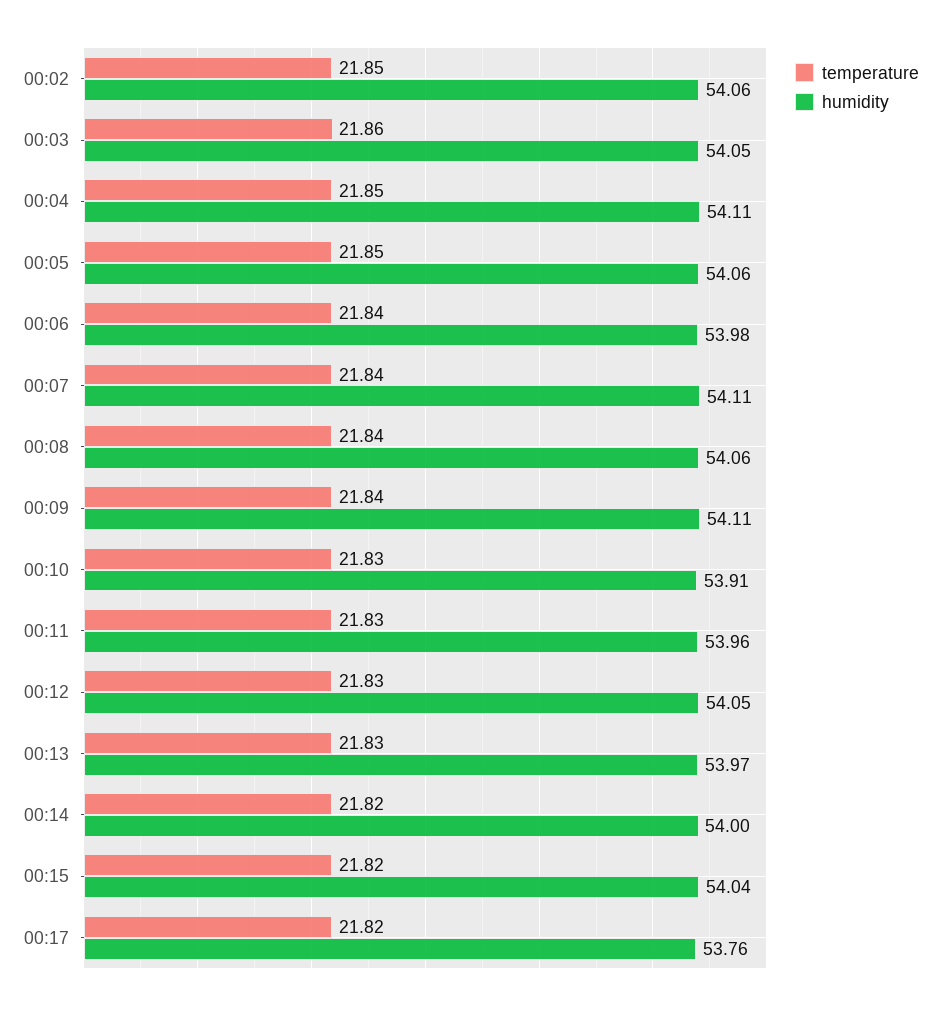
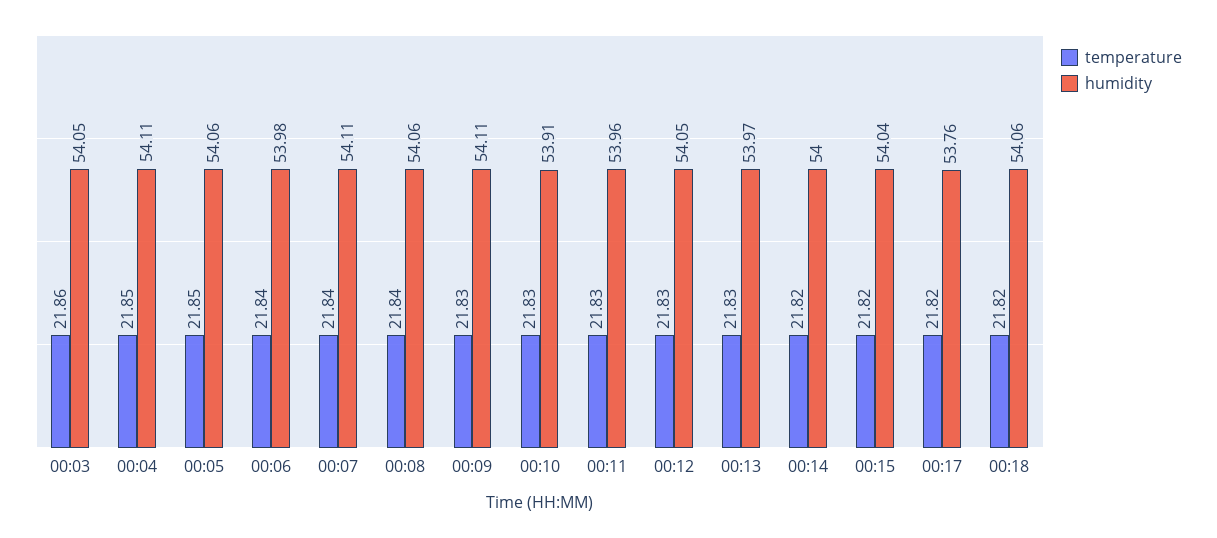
temperature, 00:02: 21.85 -> none
humidity, 00:02: 54.06 -> none
temperature, 00:09: 21.84 -> 21.83
temperature, 00:18: none -> 21.82
humidity, 00:18: none -> 54.06

